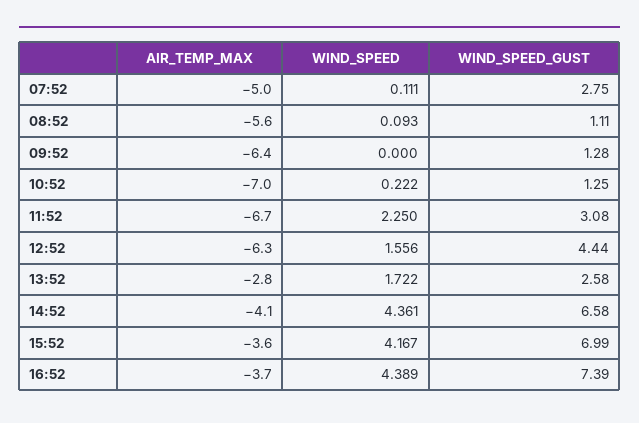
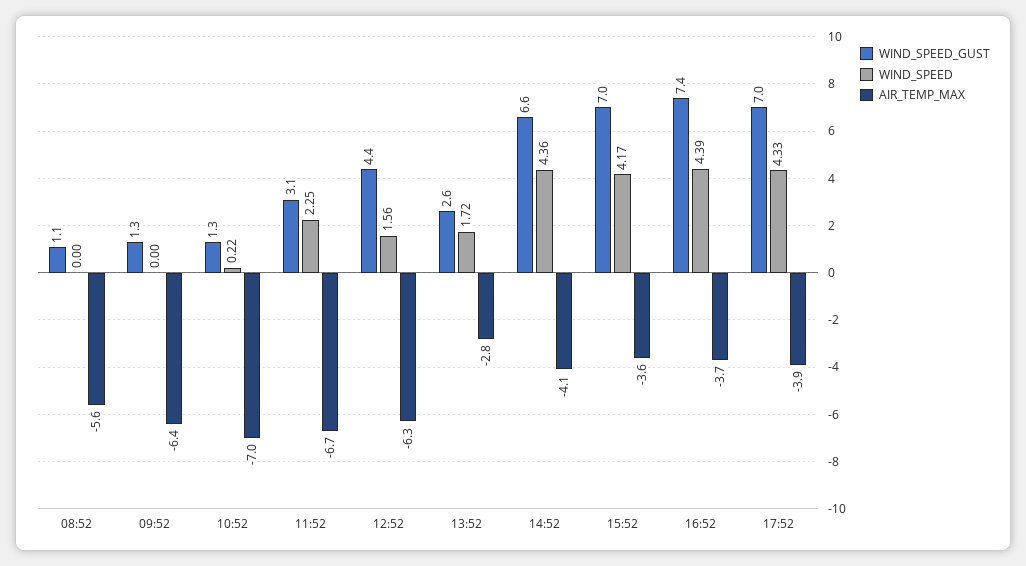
AIR_TEMP_MAX, 07:52: -5 -> none
WIND_SPEED, 07:52: 0.111 -> none
WIND_SPEED_GUST, 07:52: 2.75 -> none
WIND_SPEED, 08:52: 0.093 -> 0
WIND_SPEED_GUST, 17:52: none -> 7
WIND_SPEED, 17:52: none -> 4.33
AIR_TEMP_MAX, 17:52: none -> -3.9

